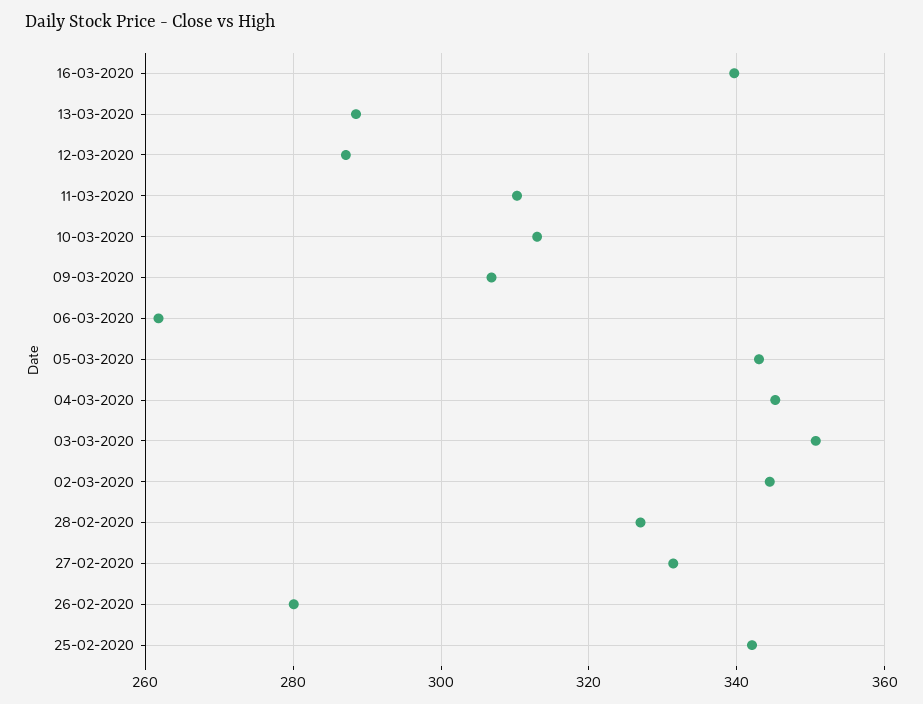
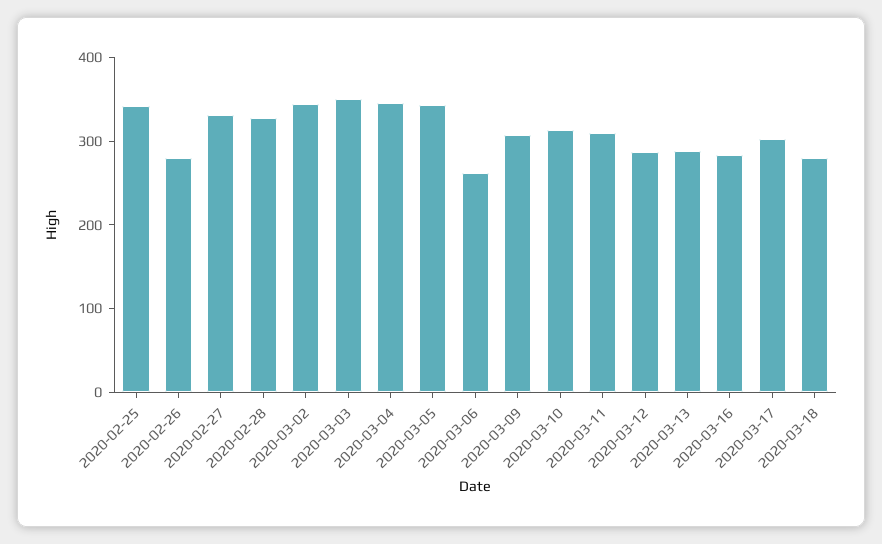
16-03-2020: 340 -> 280
2020-03-17: none -> 300
2020-03-18: none -> 280

